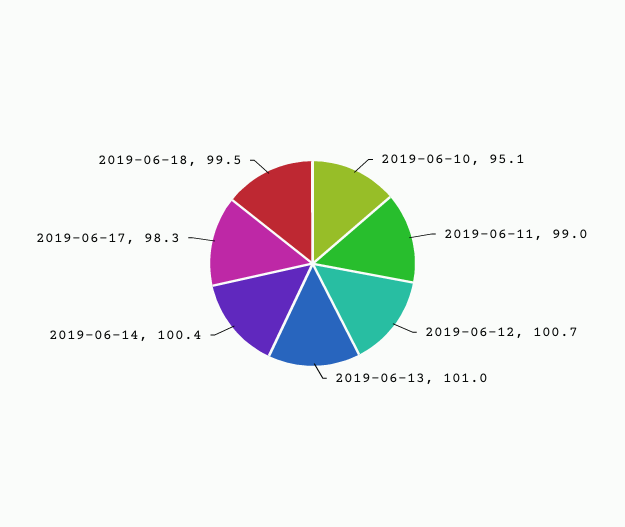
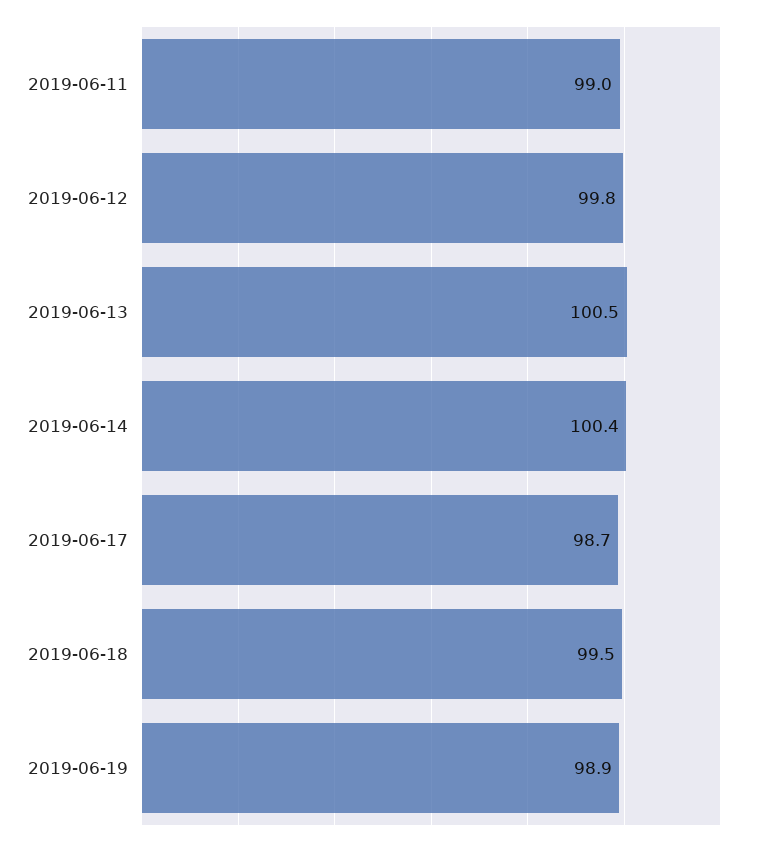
2019-06-10: 95.1 -> none
2019-06-12: 100.7 -> 99.8
2019-06-13: 101 -> 100.5
2019-06-17: 98.3 -> 98.7
2019-06-19: none -> 98.9

